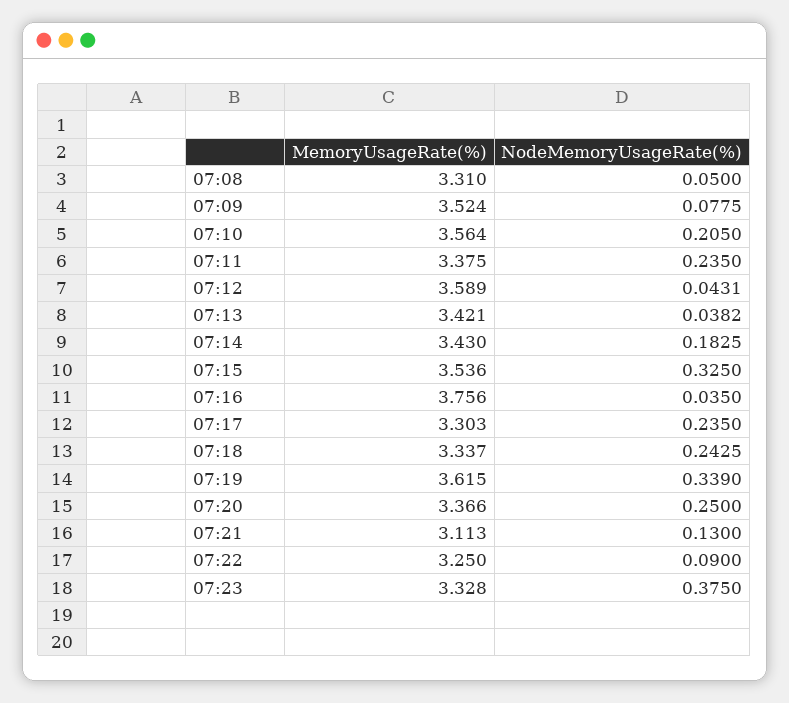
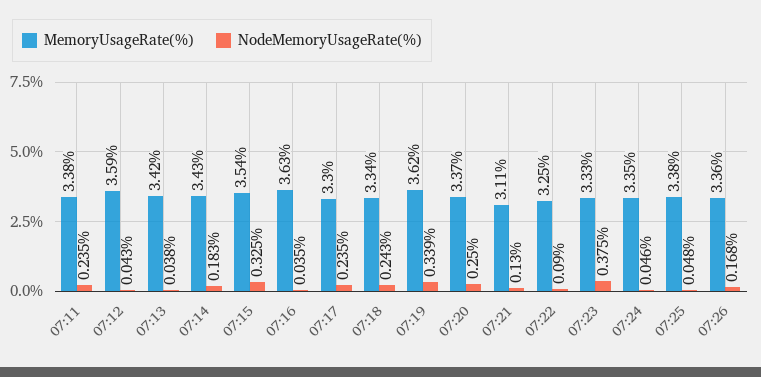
MemoryUsageRate(%), 07:08: 3.31 -> none
NodeMemoryUsageRate(%), 07:08: 0.05 -> none
MemoryUsageRate(%), 07:09: 3.524 -> none
NodeMemoryUsageRate(%), 07:09: 0.0775 -> none
MemoryUsageRate(%), 07:10: 3.564 -> none
NodeMemoryUsageRate(%), 07:10: 0.205 -> none
MemoryUsageRate(%), 07:16: 3.756 -> 3.63
MemoryUsageRate(%), 07:24: none -> 3.35
NodeMemoryUsageRate(%), 07:24: none -> 0.046
MemoryUsageRate(%), 07:25: none -> 3.38
NodeMemoryUsageRate(%), 07:25: none -> 0.048
MemoryUsageRate(%), 07:26: none -> 3.36
NodeMemoryUsageRate(%), 07:26: none -> 0.168

